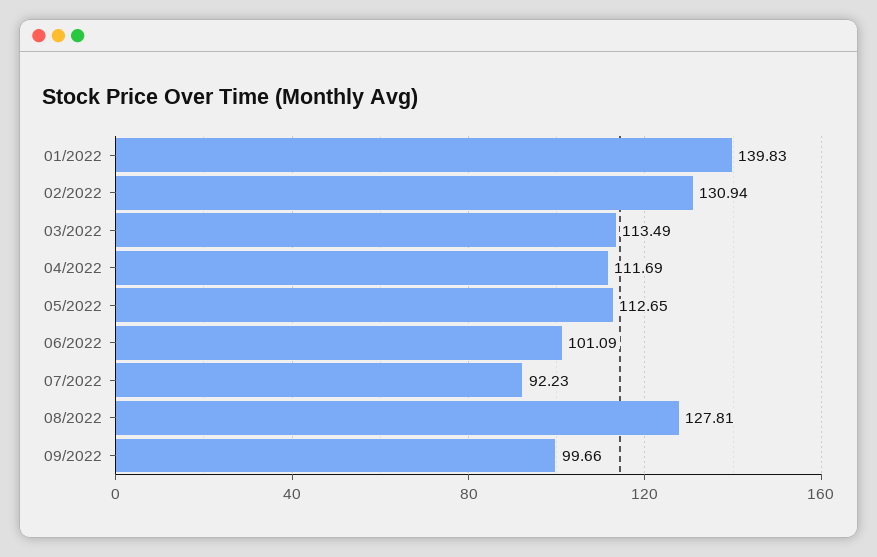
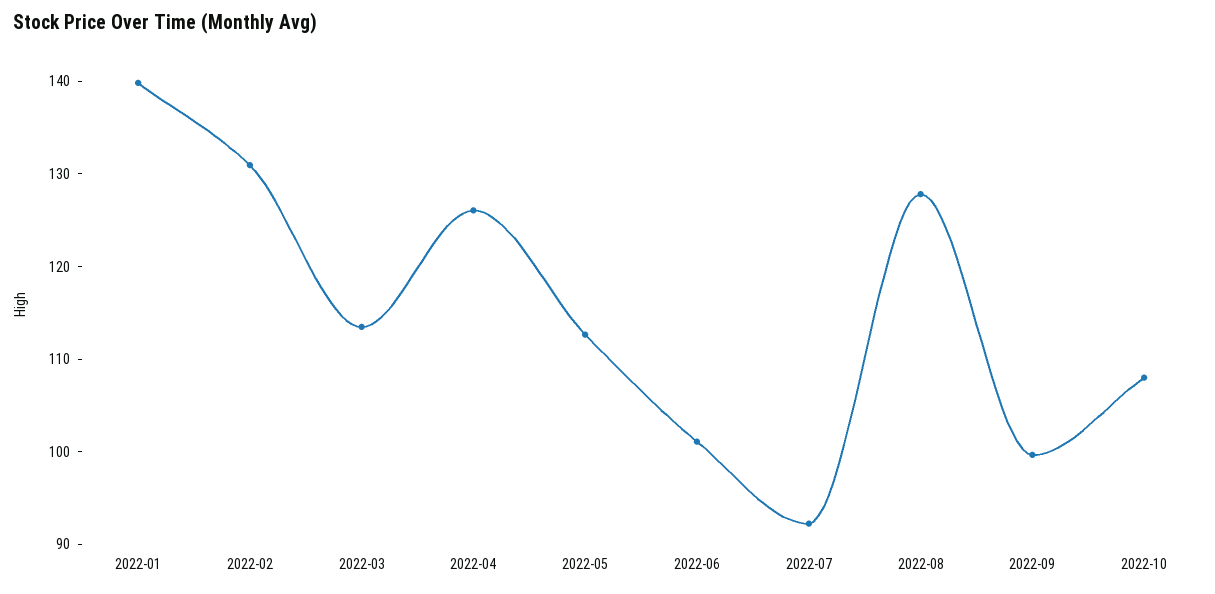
04/2022: 111.69 -> 126
2022-10: none -> 108

